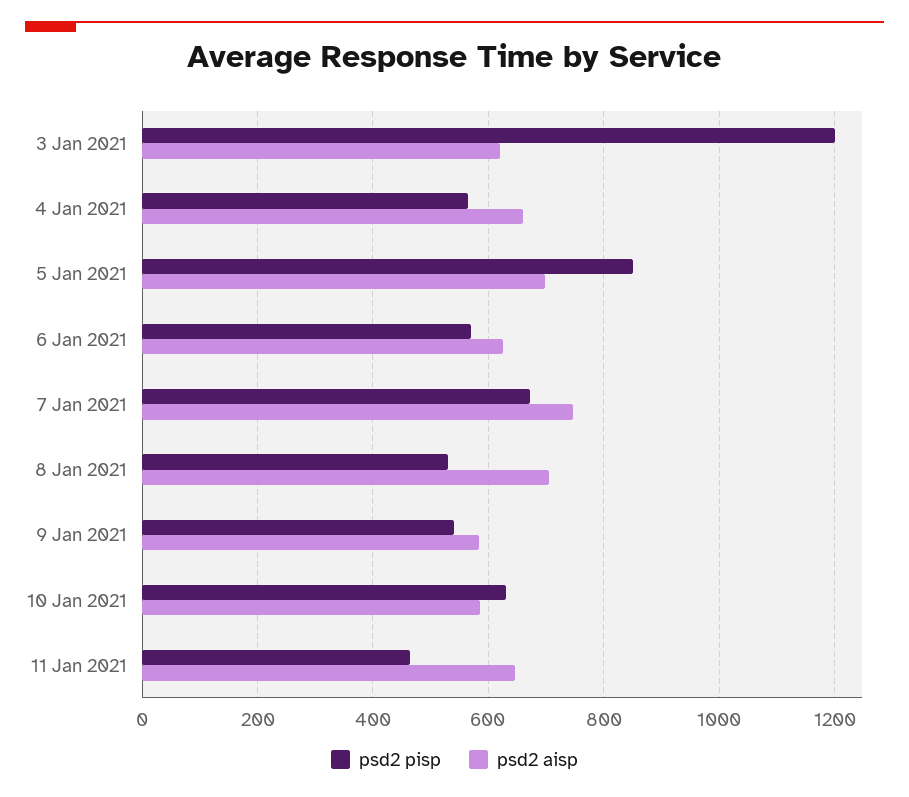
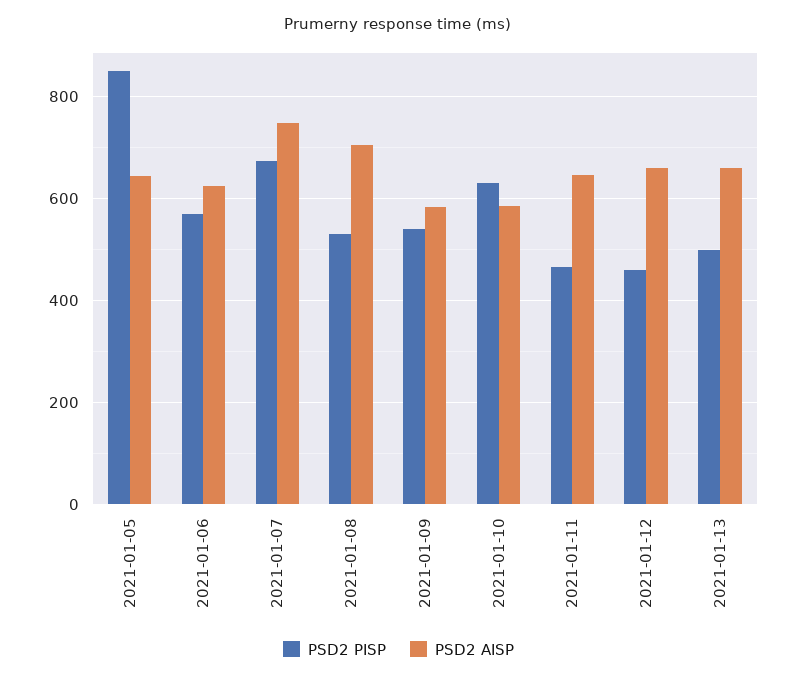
psd2 pisp, 3 Jan 2021: 1200 -> none
psd2 aisp, 3 Jan 2021: 620 -> none
psd2 pisp, 4 Jan 2021: 560 -> none
psd2 aisp, 4 Jan 2021: 660 -> none
psd2 aisp, 5 Jan 2021: 700 -> 640
psd2 pisp, 2021-01-12: none -> 460
psd2 aisp, 2021-01-12: none -> 660
psd2 pisp, 2021-01-13: none -> 500
psd2 aisp, 2021-01-13: none -> 660

